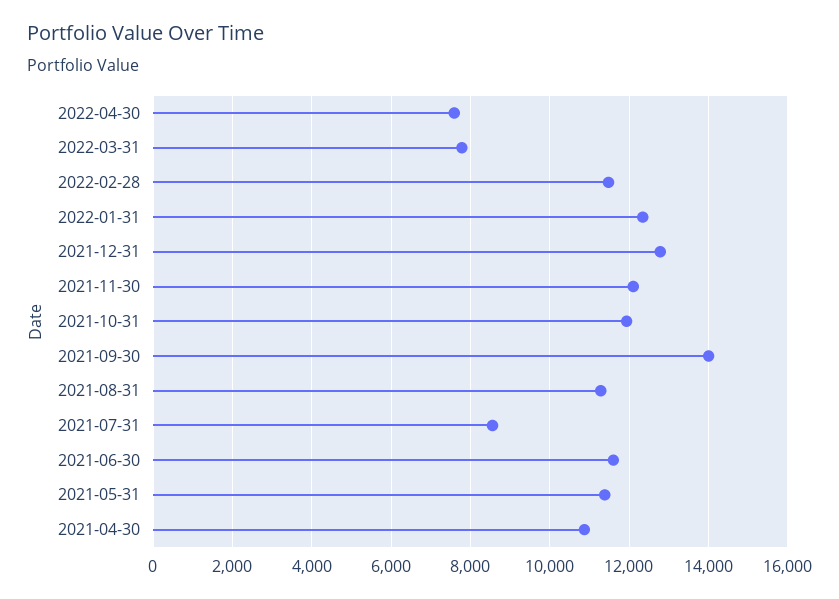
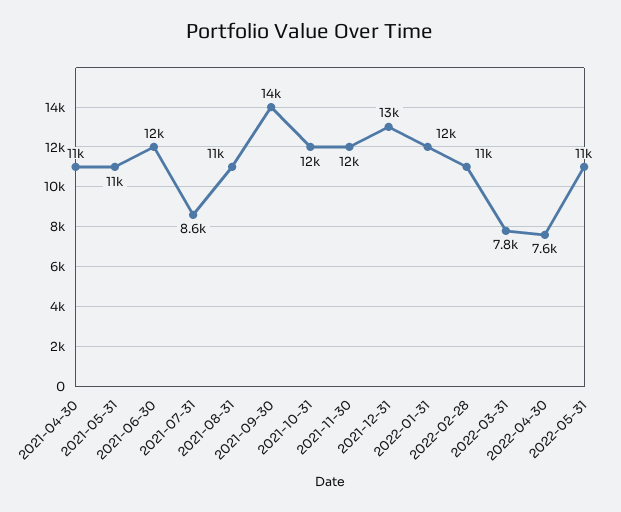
2022-05-31: none -> 11000

